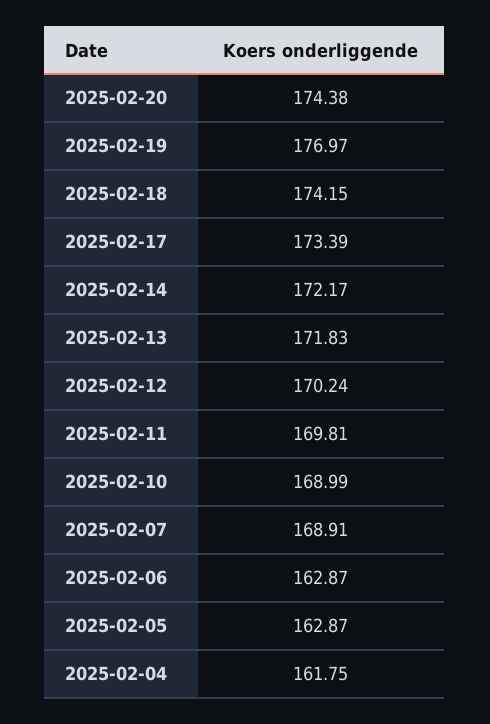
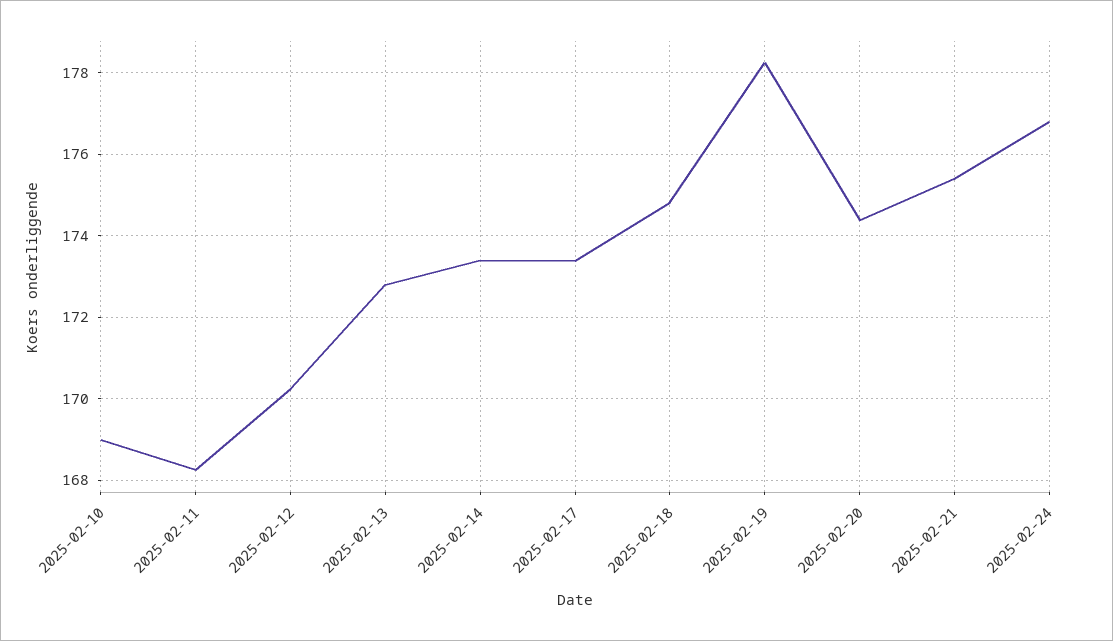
2025-02-19: 176.97 -> 178.2
2025-02-18: 174.15 -> 174.8
2025-02-14: 172.17 -> 173.4
2025-02-13: 171.83 -> 172.8
2025-02-11: 169.81 -> 168.2
2025-02-07: 168.91 -> none
2025-02-06: 162.87 -> none
2025-02-05: 162.87 -> none
2025-02-04: 161.75 -> none
2025-02-21: none -> 175.4
2025-02-24: none -> 176.8

